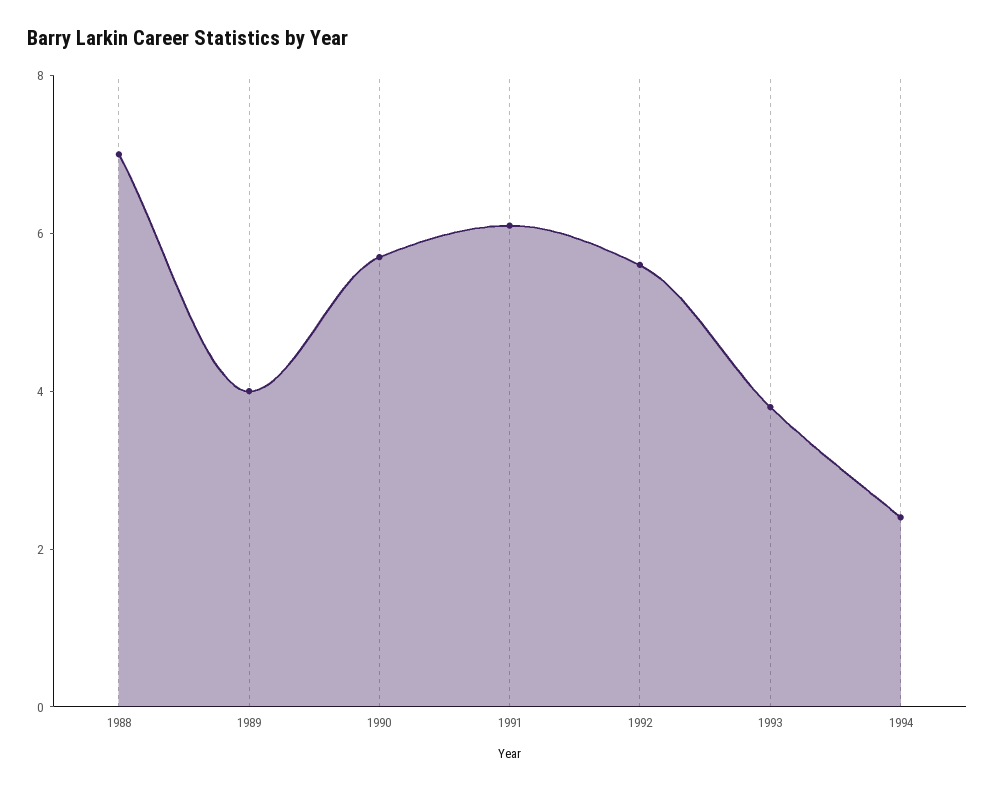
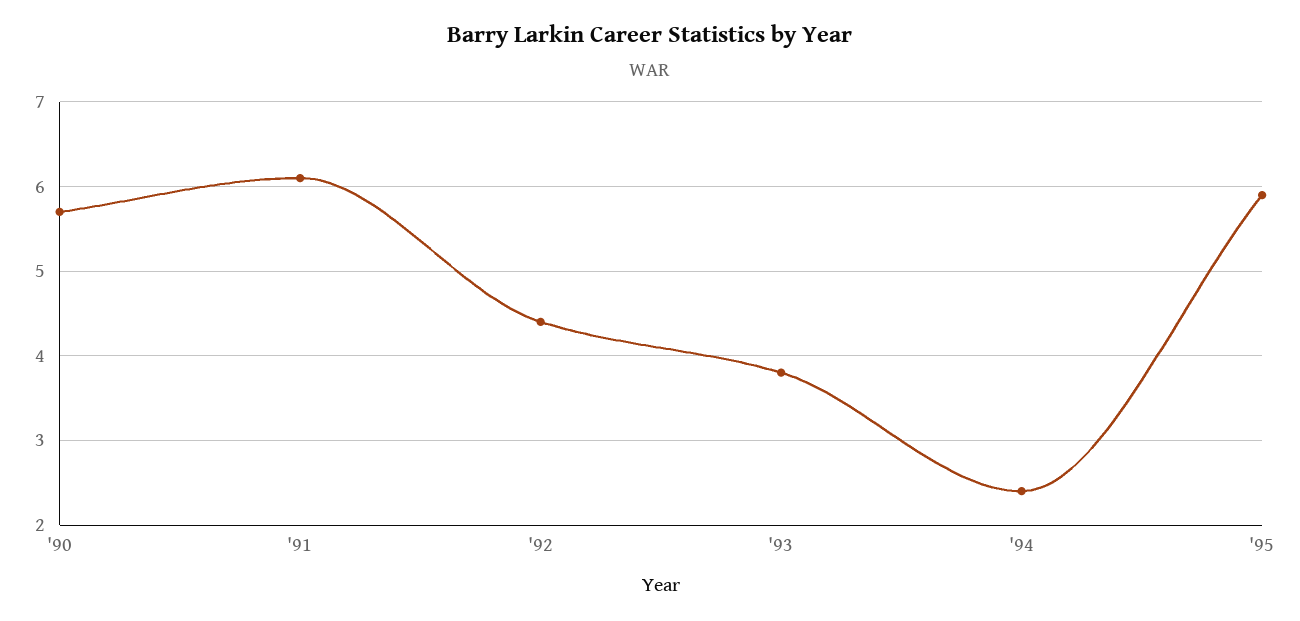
1988: 7 -> none
1989: 4 -> none
1992: 5.5 -> 4.4
'95: none -> 5.9

